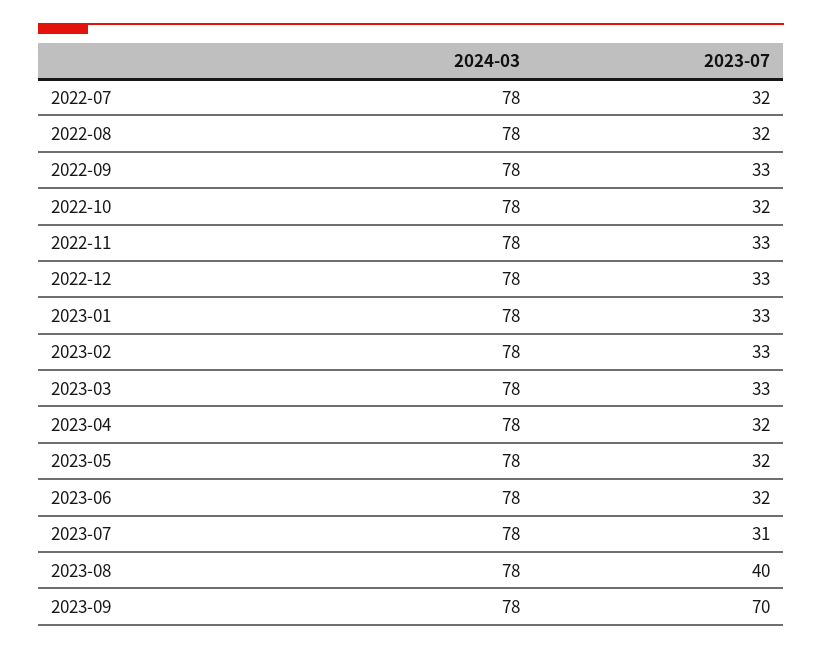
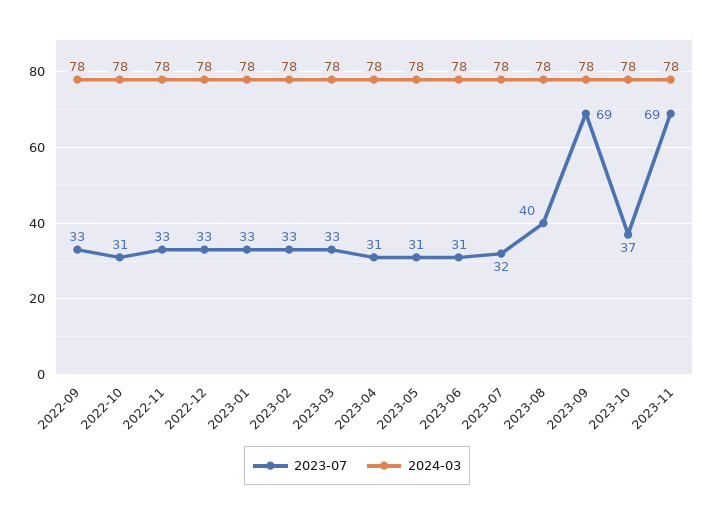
2024-03, 2022-07: 78 -> none
2023-07, 2022-07: 32 -> none
2024-03, 2022-08: 78 -> none
2023-07, 2022-08: 32 -> none
2023-07, 2022-10: 32 -> 31
2023-07, 2023-04: 32 -> 31
2023-07, 2023-05: 32 -> 31
2023-07, 2023-06: 32 -> 31
2023-07, 2023-07: 31 -> 32
2023-07, 2023-09: 70 -> 69
2023-07, 2023-10: none -> 37
2024-03, 2023-10: none -> 78
2023-07, 2023-11: none -> 69
2024-03, 2023-11: none -> 78

